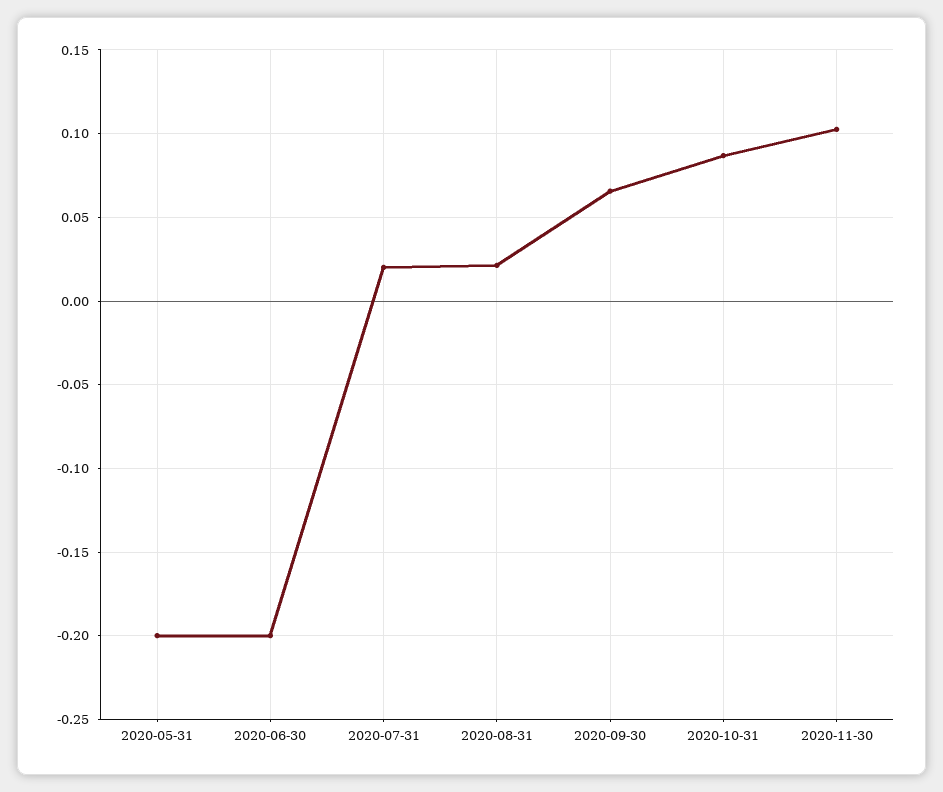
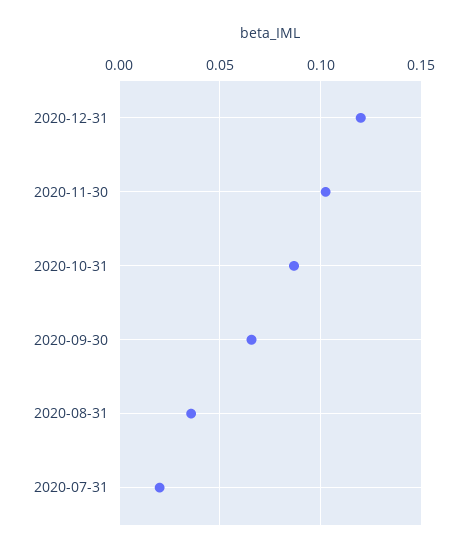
2020-05-31: -0.2 -> none
2020-06-30: -0.2 -> none
2020-08-31: 0.02 -> 0.035
2020-12-31: none -> 0.12

